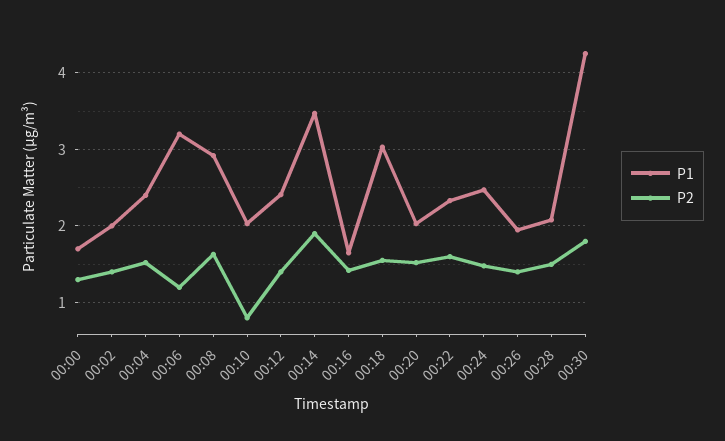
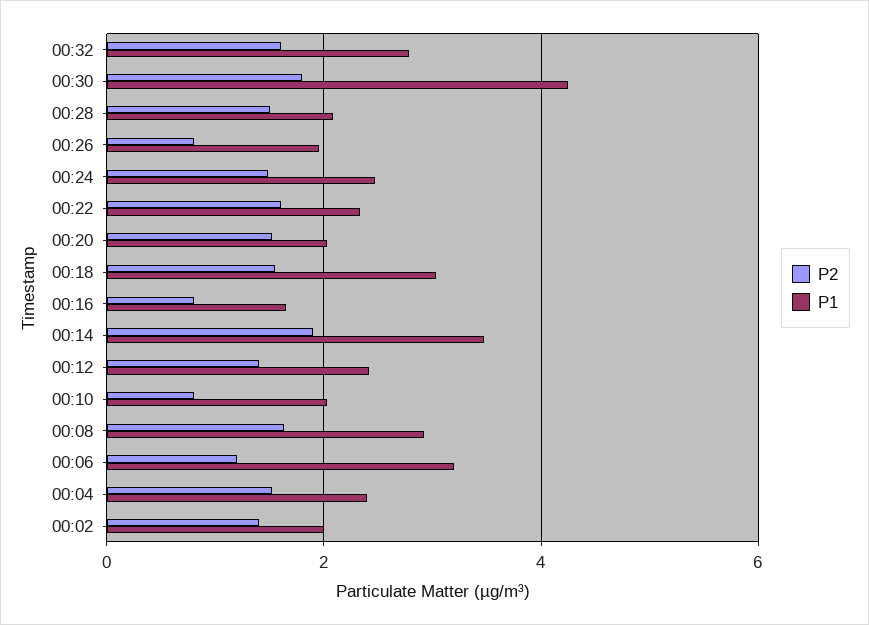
P1, 00:00: 1.7 -> none
P2, 00:00: 1.3 -> none
P2, 00:16: 1.4 -> 0.8
P2, 00:26: 1.4 -> 0.8
P2, 00:32: none -> 1.6
P1, 00:32: none -> 2.8

